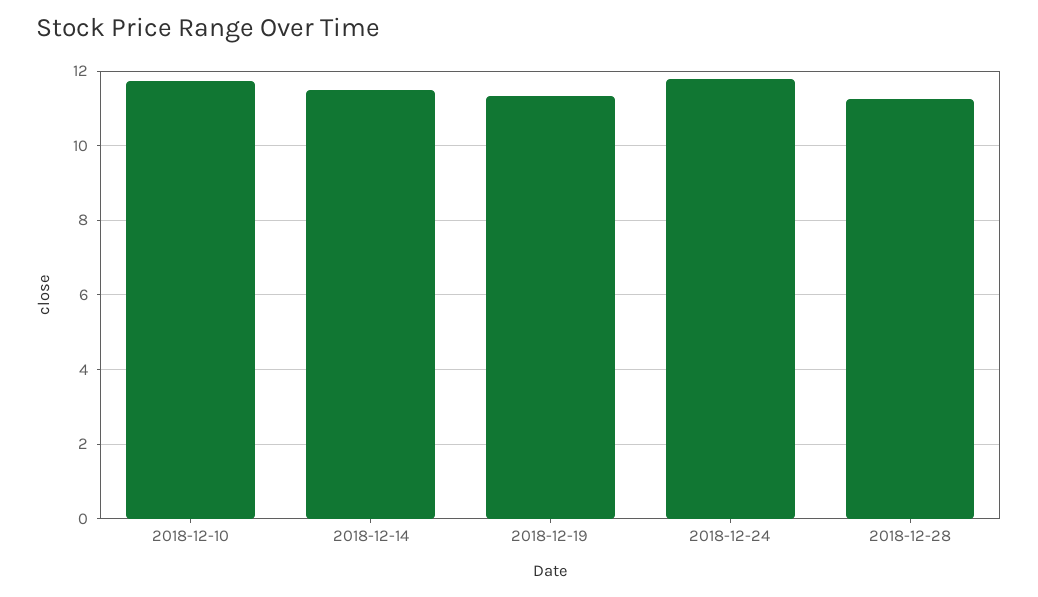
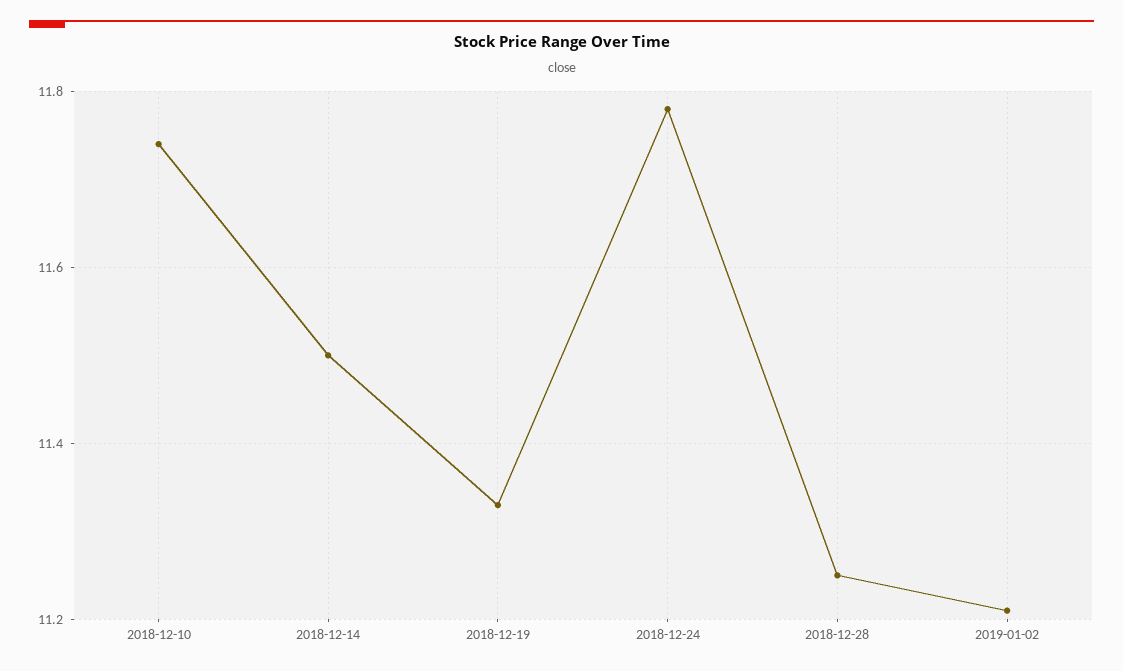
2019-01-02: none -> 11.2

